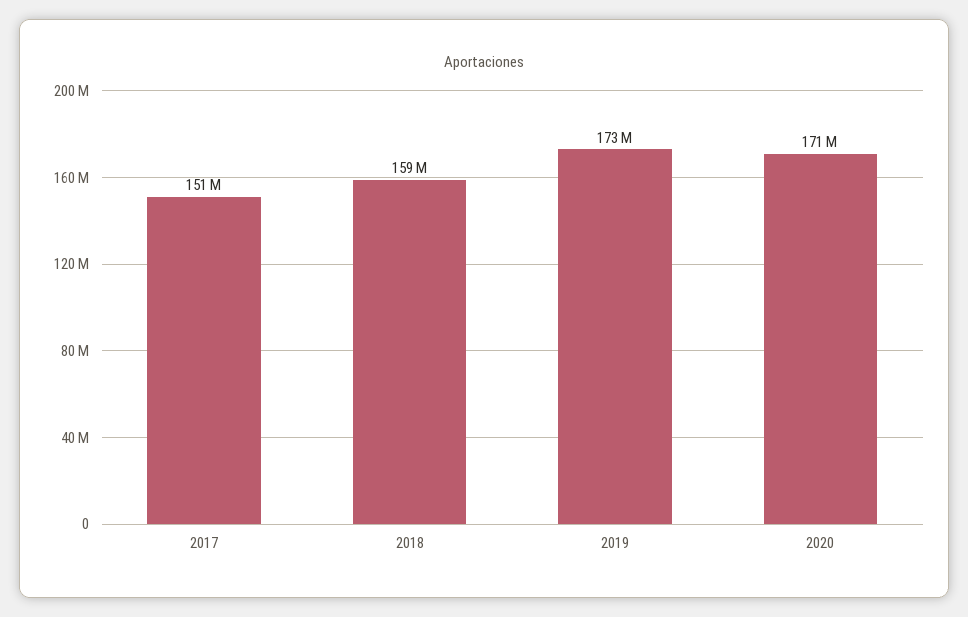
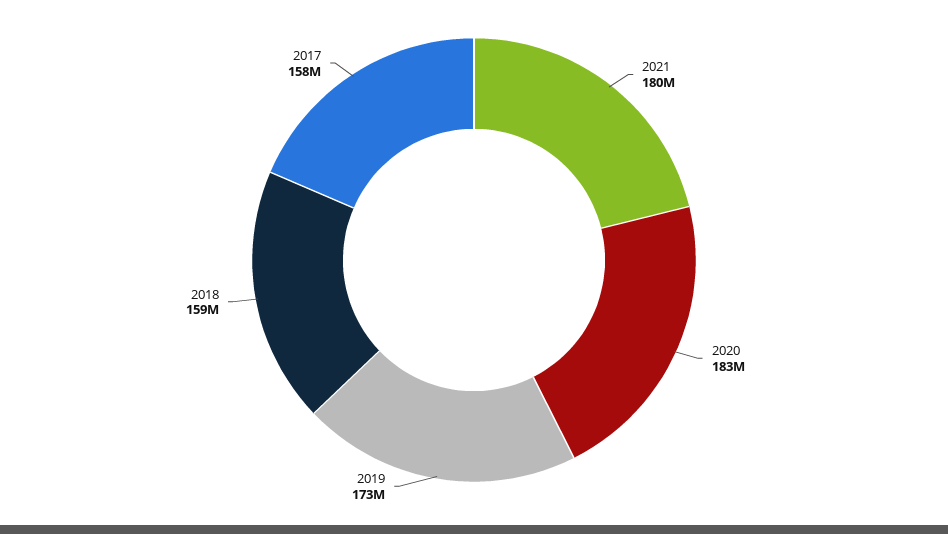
2017: 151000000 -> 158000000
2020: 171000000 -> 183000000
2021: none -> 180000000

